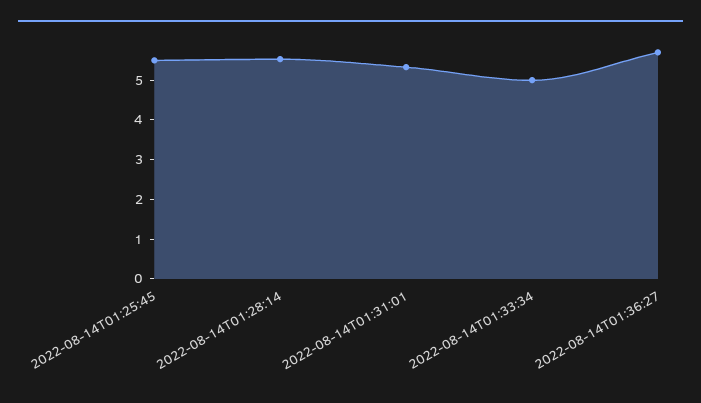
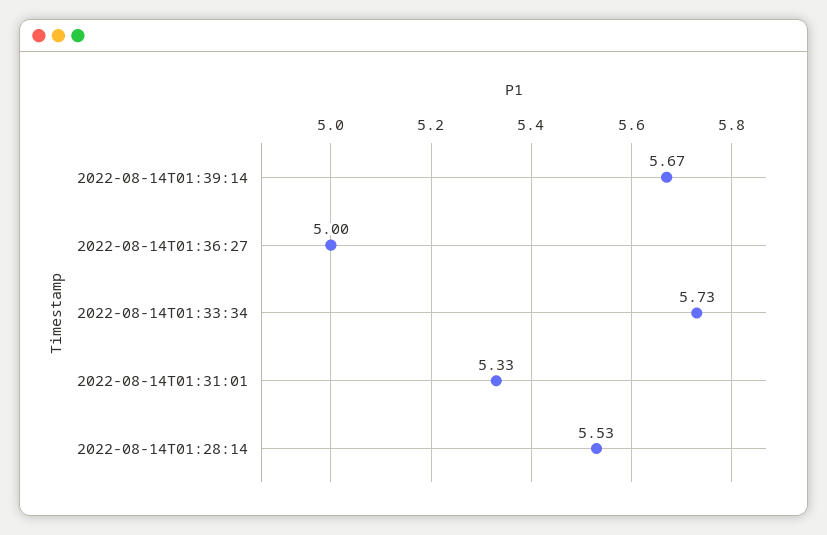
2022-08-14T01:25:45: 5.5 -> none
2022-08-14T01:33:34: 5 -> 5.73
2022-08-14T01:36:27: 5.75 -> 5
2022-08-14T01:39:14: none -> 5.67

